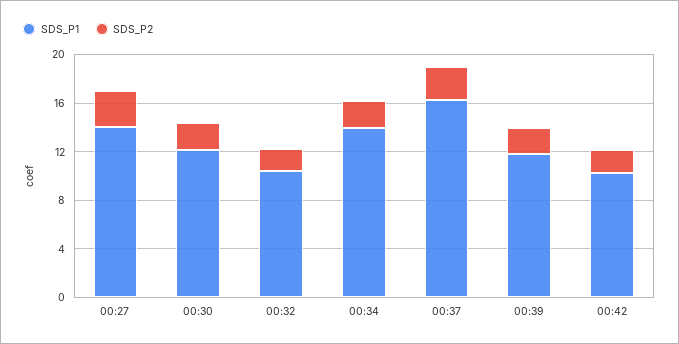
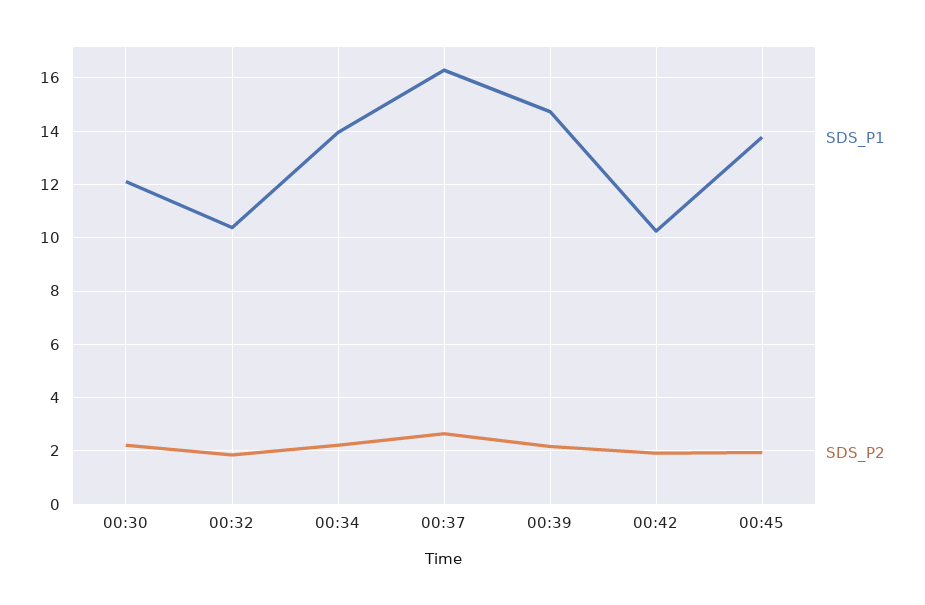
SDS_P1, 00:27: 14 -> none
SDS_P2, 00:27: 3 -> none
SDS_P1, 00:39: 12 -> 14.75
SDS_P1, 00:45: none -> 13.75
SDS_P2, 00:45: none -> 2

